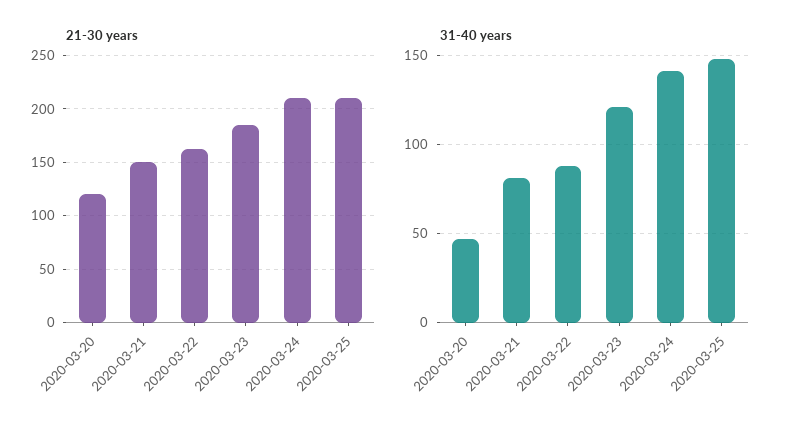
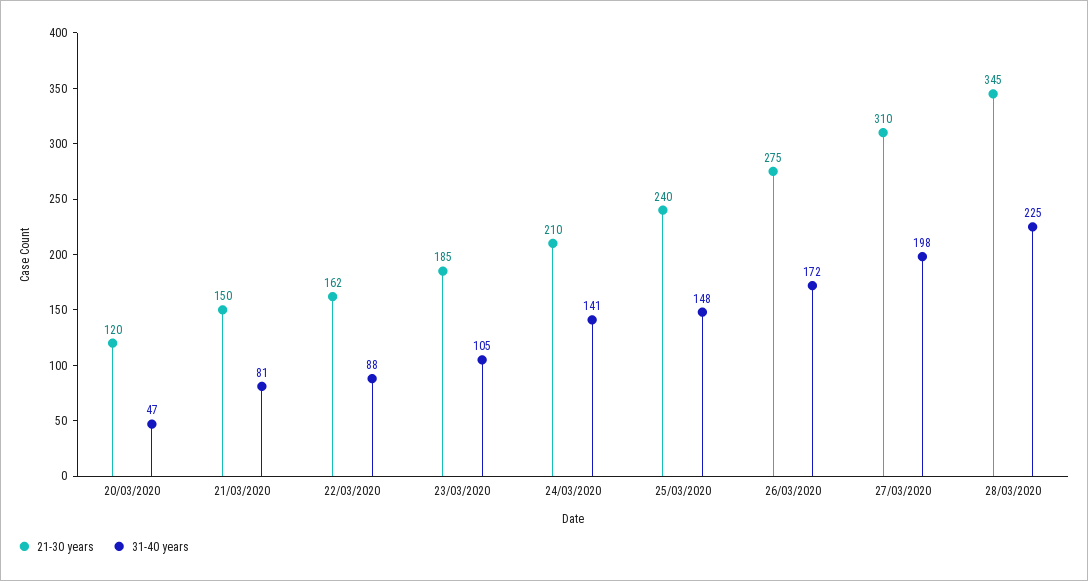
21-30 years, 2020-03-25: 210 -> 240
31-40 years, 2020-03-23: 120 -> 105
21-30 years, 26/03/2020: none -> 275
31-40 years, 26/03/2020: none -> 172
21-30 years, 27/03/2020: none -> 310
31-40 years, 27/03/2020: none -> 198
21-30 years, 28/03/2020: none -> 345
31-40 years, 28/03/2020: none -> 225

